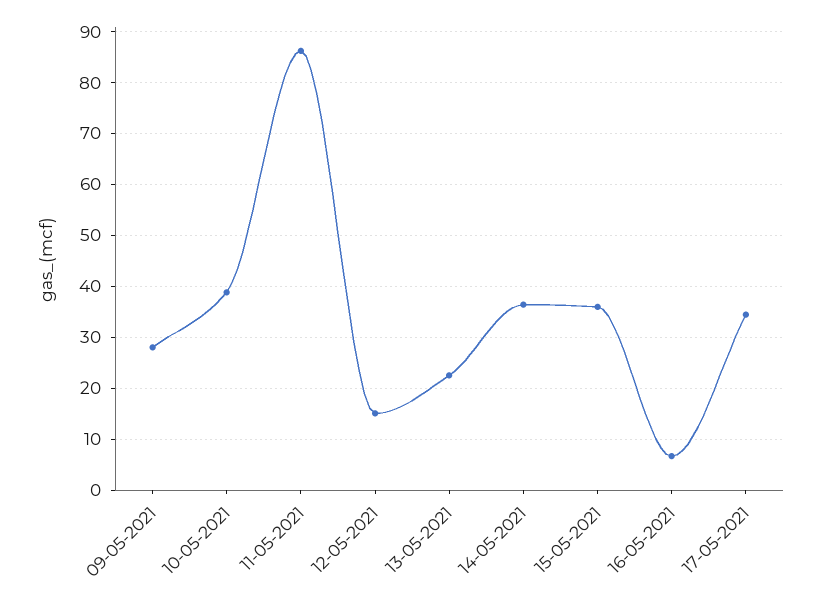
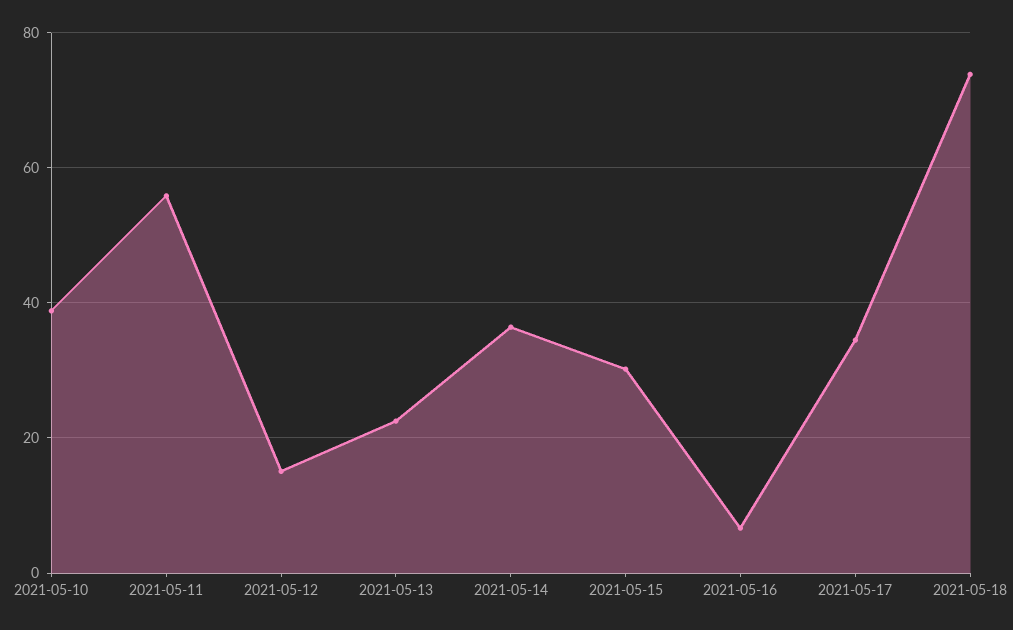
09-05-2021: 28 -> none
11-05-2021: 86 -> 56
15-05-2021: 36 -> 30
2021-05-18: none -> 74

